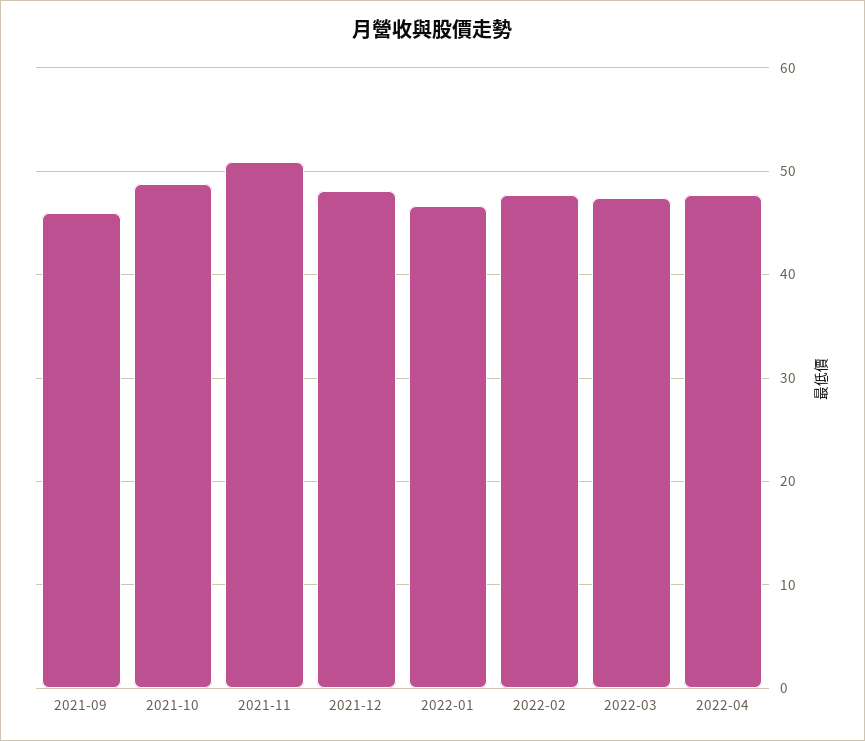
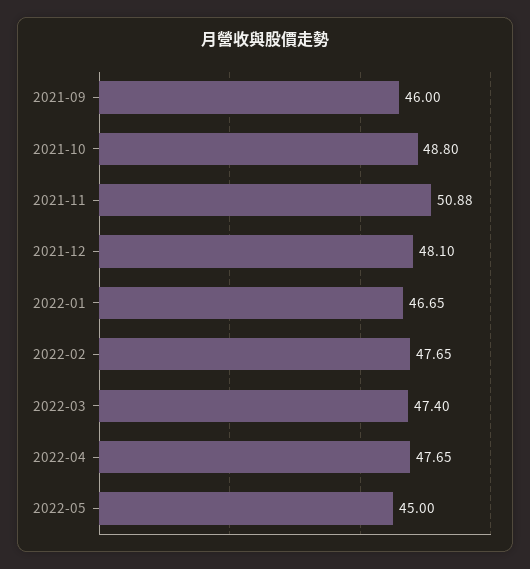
2022-05: none -> 45

